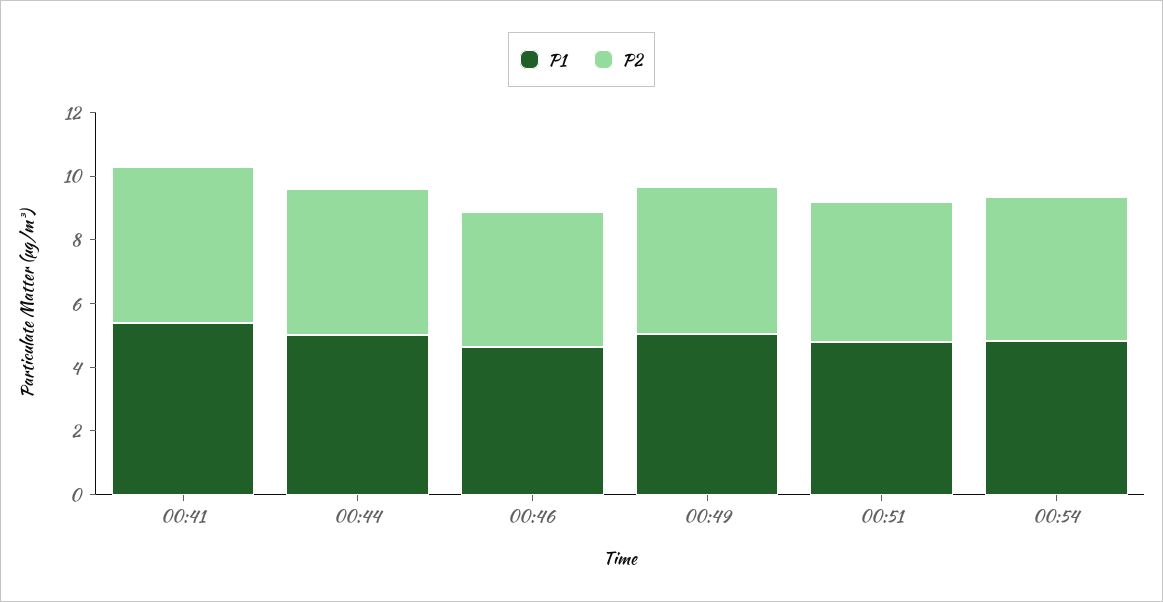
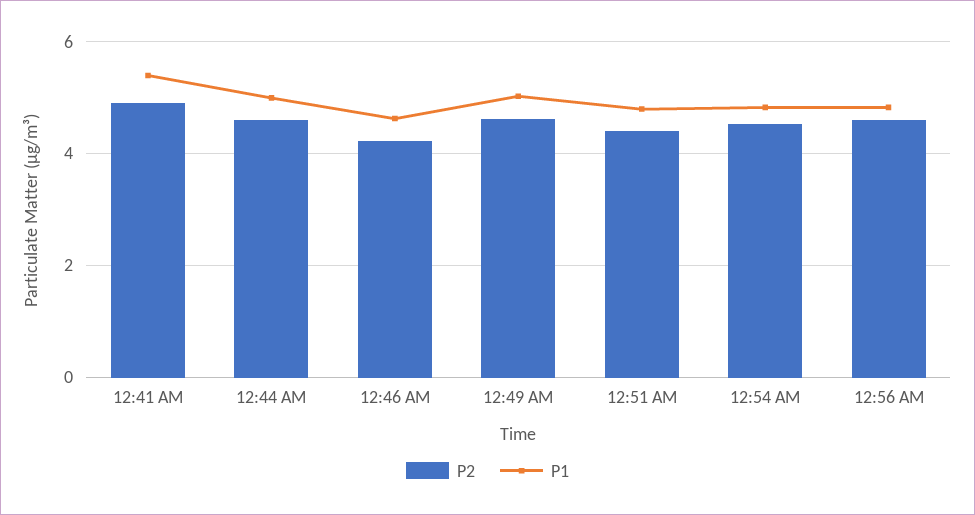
P2, 12:56 AM: none -> 4.6
P1, 12:56 AM: none -> 4.8

